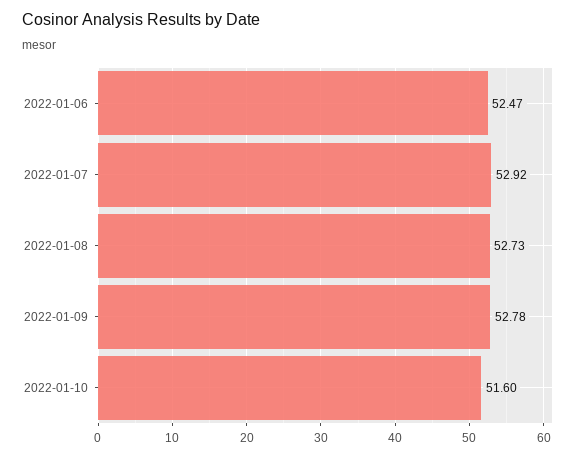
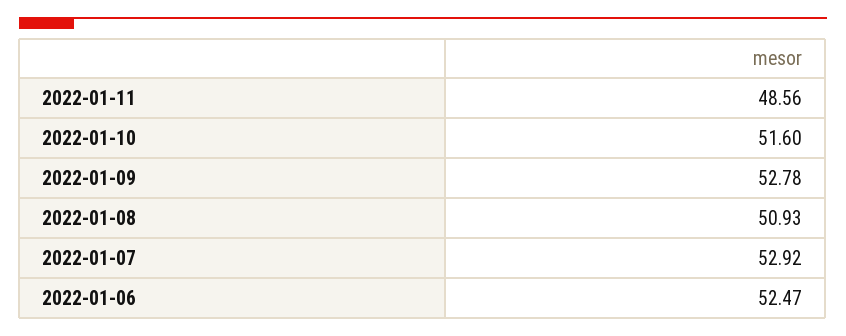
2022-01-08: 52.73 -> 50.93
2022-01-11: none -> 48.56

